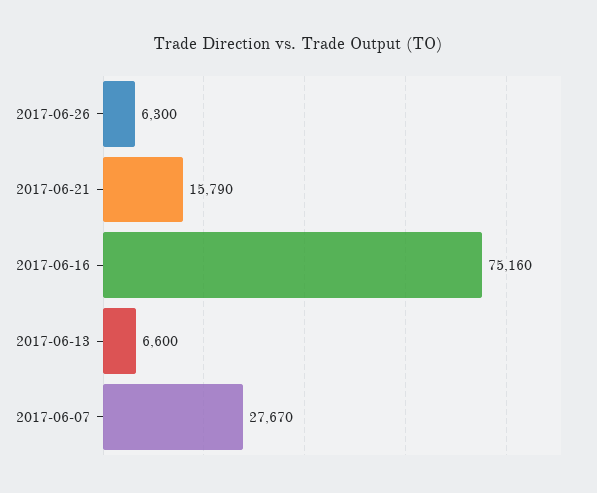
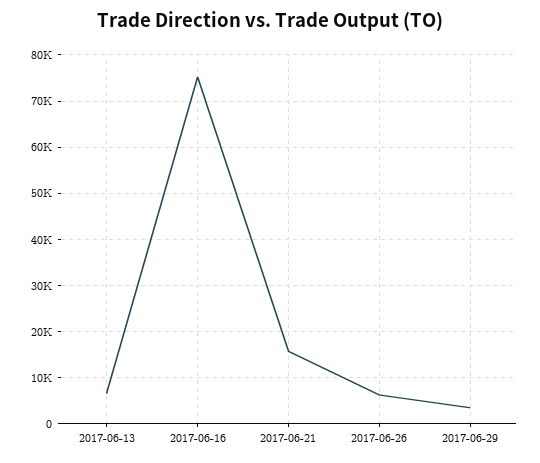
2017-06-07: 27670 -> none
2017-06-29: none -> 4000

